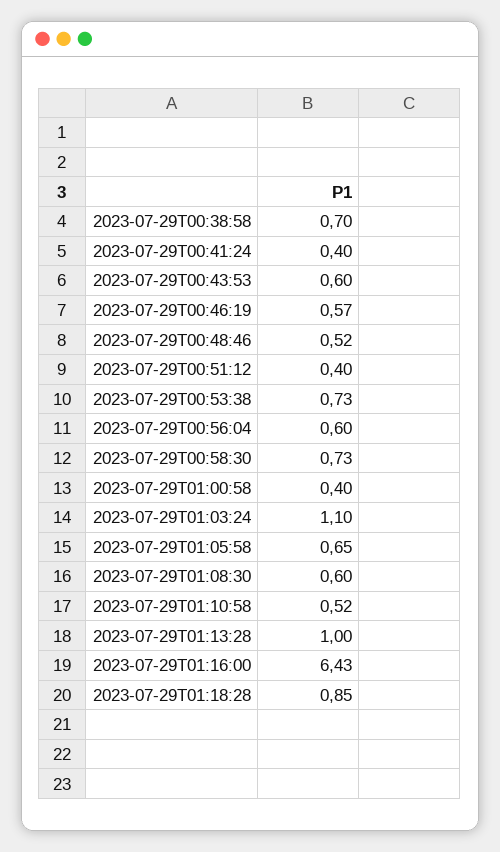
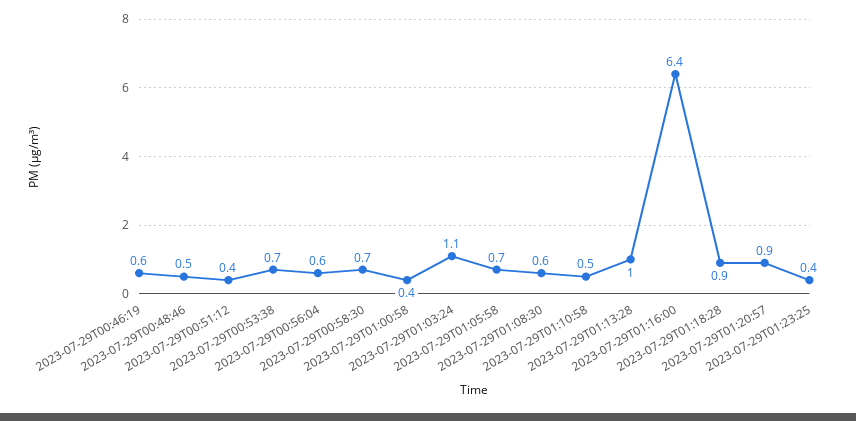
2023-07-29T00:38:58: 0.7 -> none
2023-07-29T00:41:24: 0.4 -> none
2023-07-29T00:43:53: 0.6 -> none
2023-07-29T01:20:57: none -> 0.9
2023-07-29T01:23:25: none -> 0.4

